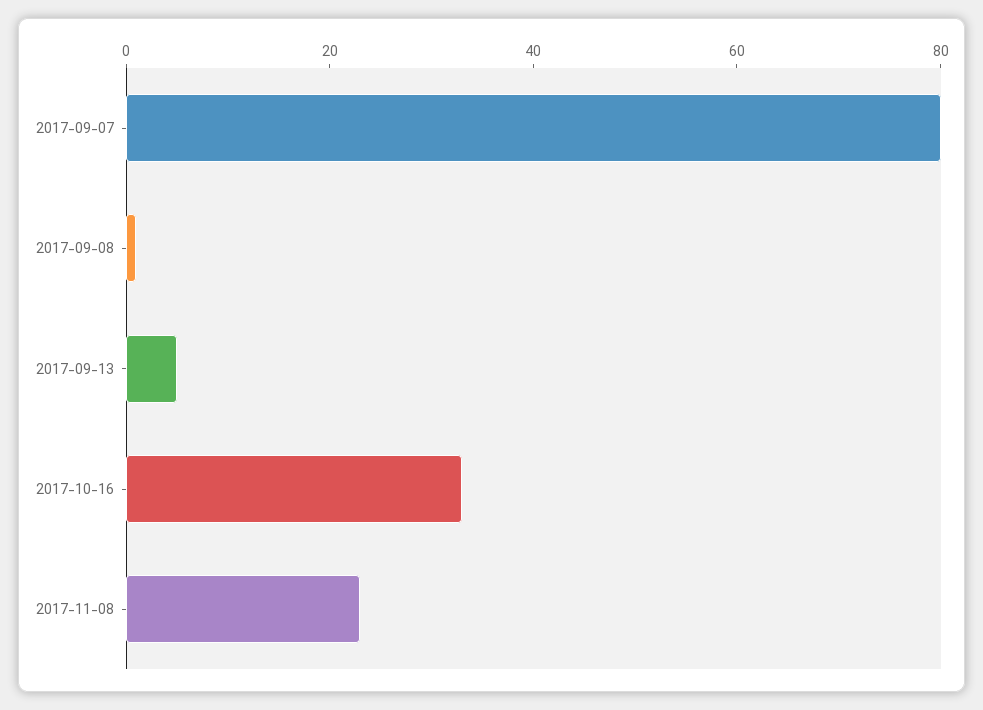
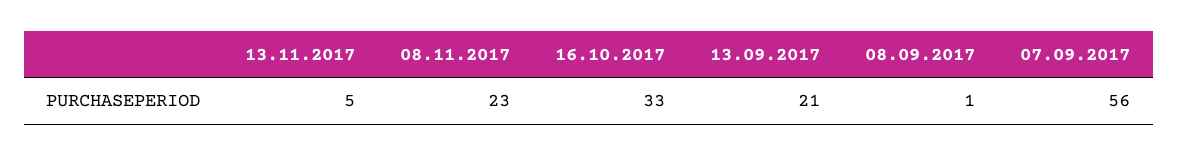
2017-09-07: 80 -> 56
2017-09-13: 5 -> 21
13.11.2017: none -> 5

